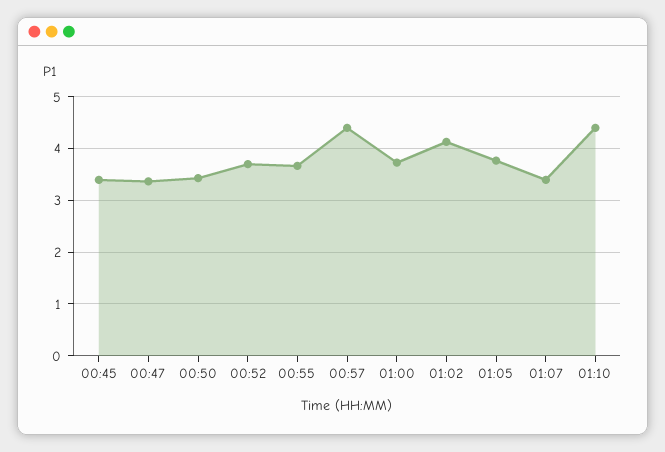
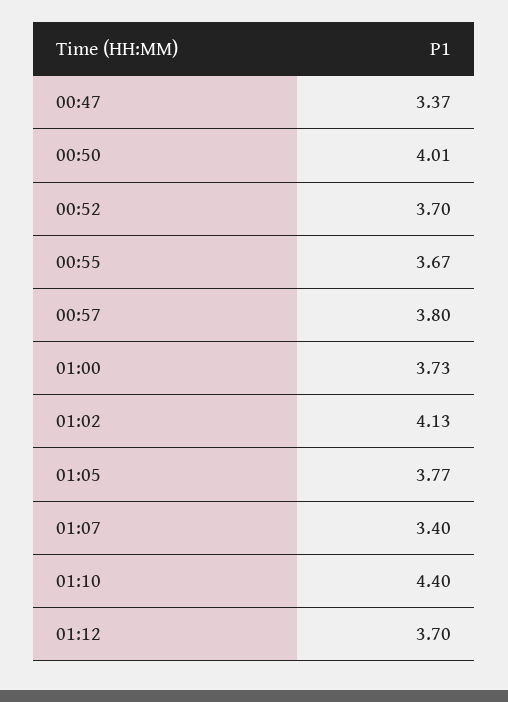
00:45: 3.4 -> none
00:50: 3.4 -> 4.01
00:57: 4.4 -> 3.8
01:12: none -> 3.7

